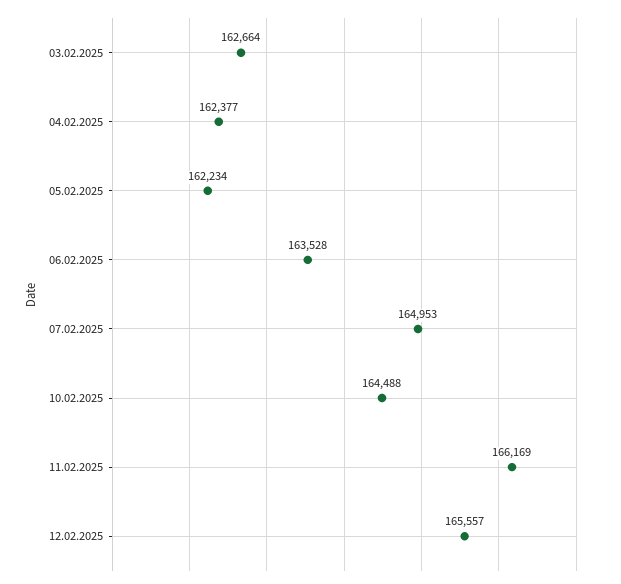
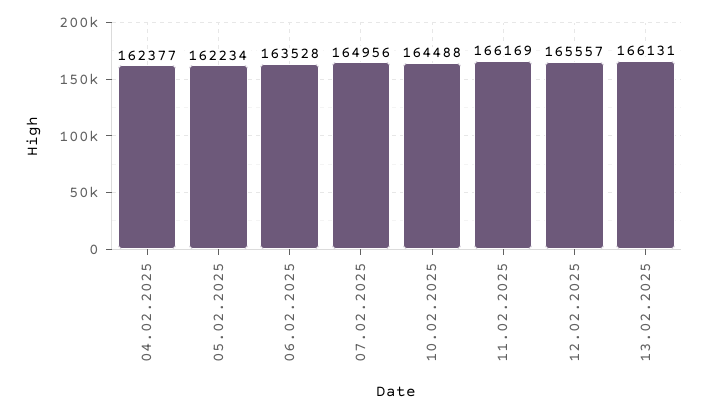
03.02.2025: 162664 -> none
07.02.2025: 164953 -> 164956
13.02.2025: none -> 166131

